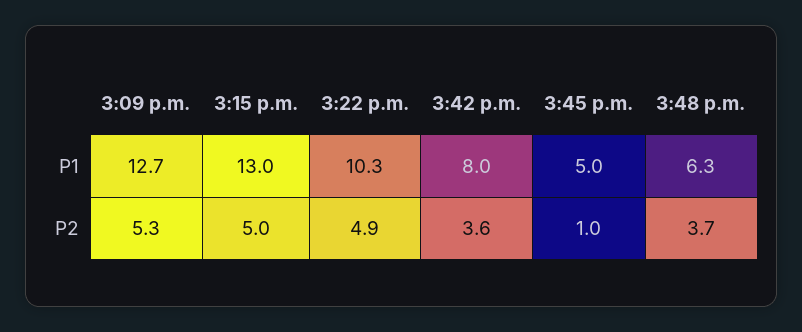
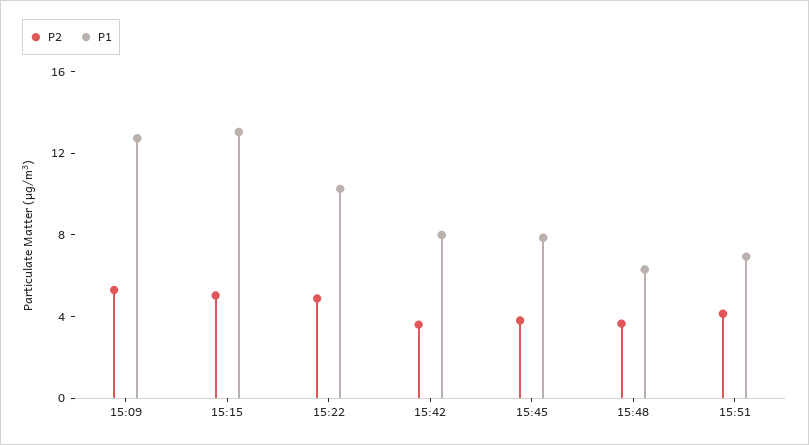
P1, 3:45 p.m.: 5 -> 8
P2, 3:45 p.m.: 1 -> 4
P2, 15:51: none -> 4
P1, 15:51: none -> 7

